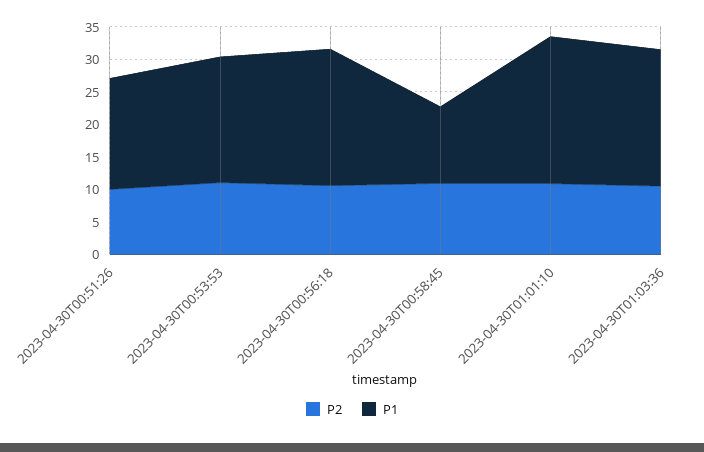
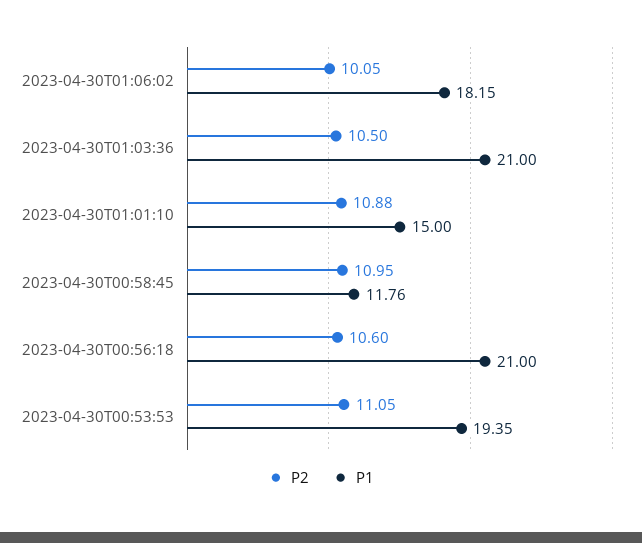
P2, 2023-04-30T00:51:26: 10 -> none
P1, 2023-04-30T00:51:26: 17.5 -> none
P1, 2023-04-30T01:01:10: 22.5 -> 15
P2, 2023-04-30T01:06:02: none -> 10.05
P1, 2023-04-30T01:06:02: none -> 18.15

